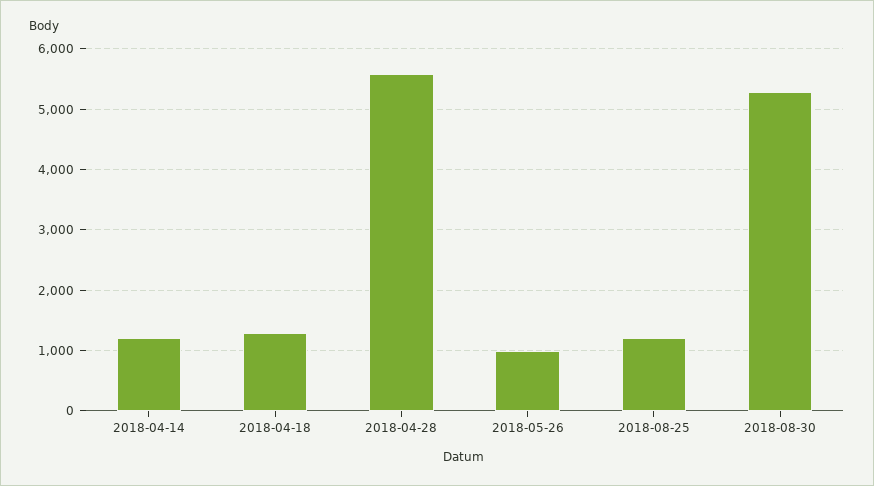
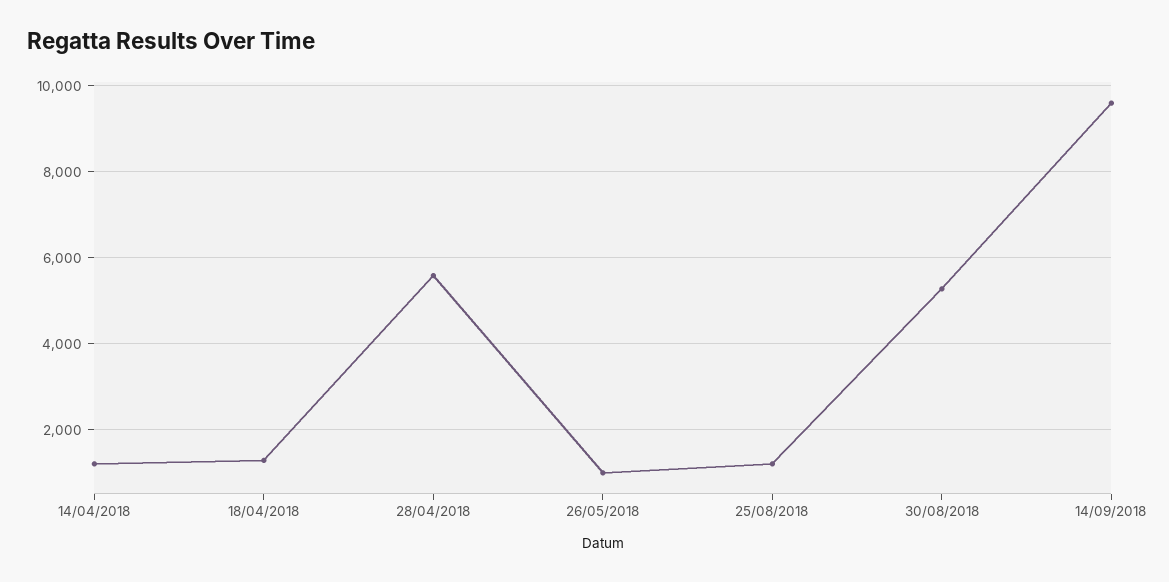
14/09/2018: none -> 9600

